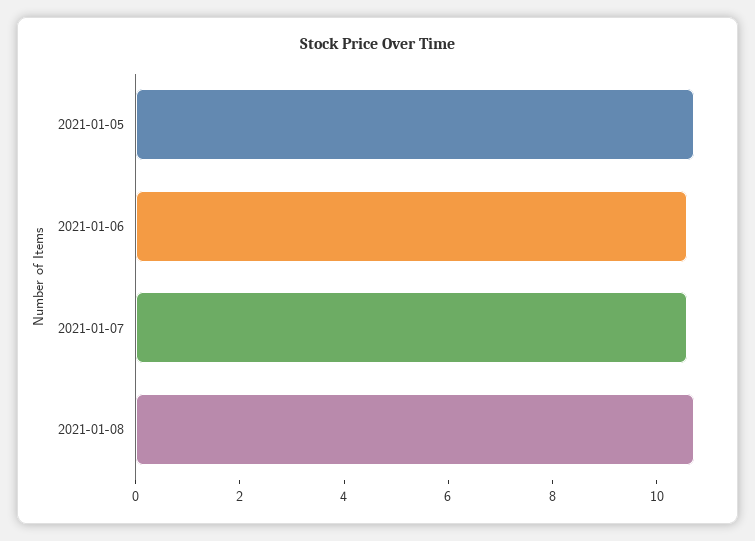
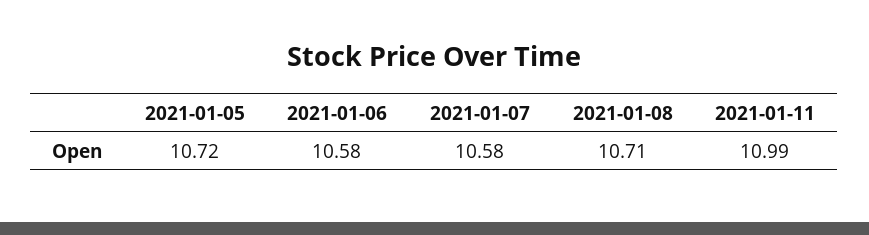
2021-01-11: none -> 10.99

